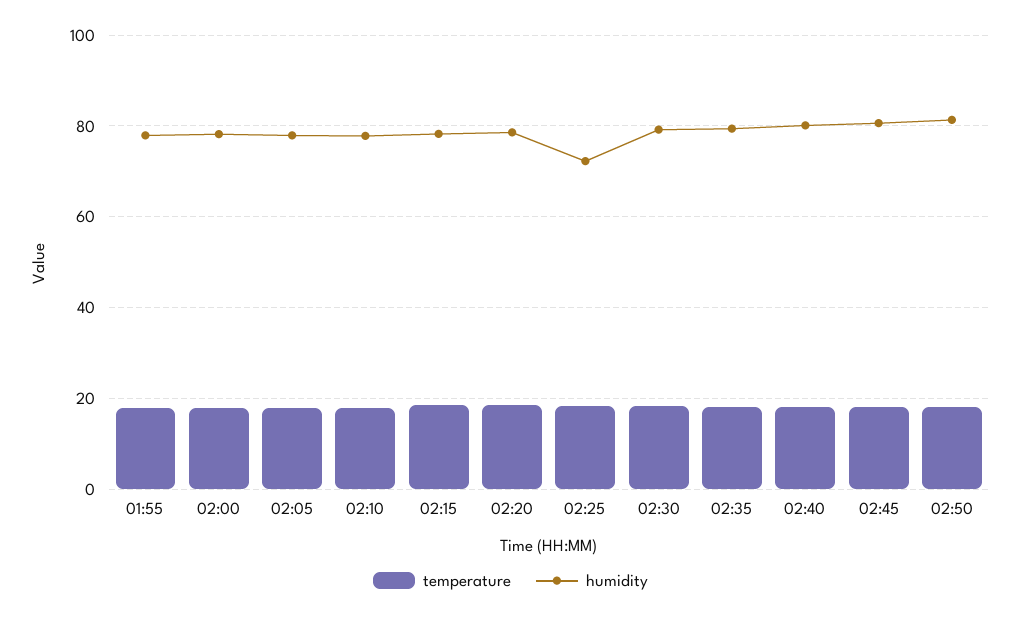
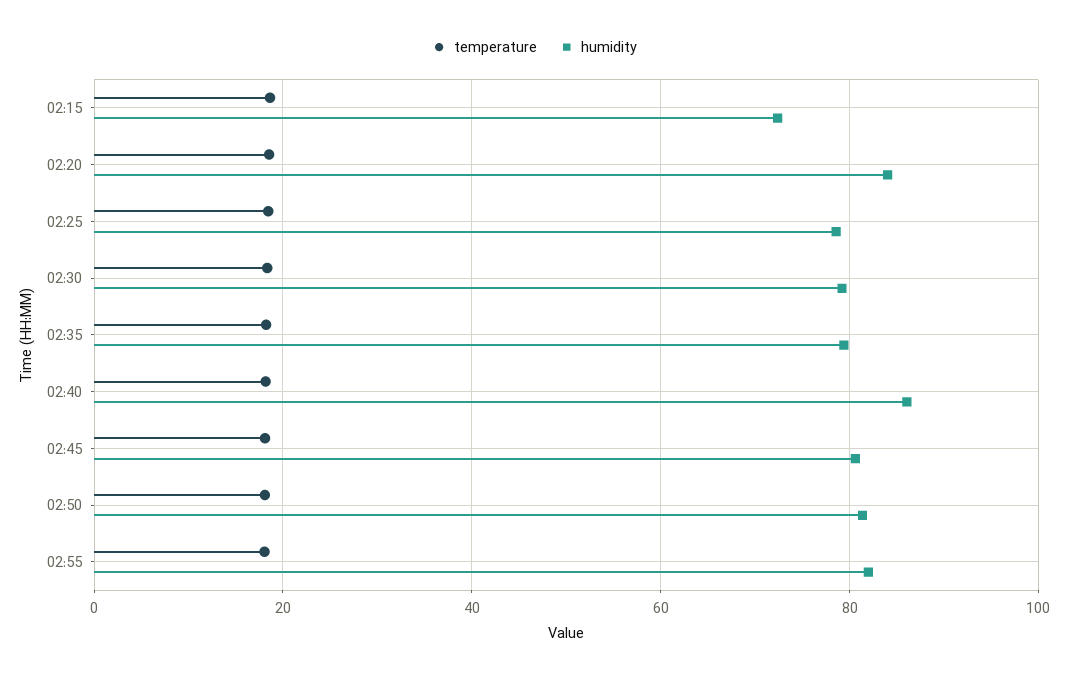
temperature, 01:55: 18 -> none
humidity, 01:55: 78 -> none
temperature, 02:00: 18 -> none
humidity, 02:00: 78 -> none
temperature, 02:05: 18 -> none
humidity, 02:05: 78 -> none
temperature, 02:10: 18 -> none
humidity, 02:10: 78 -> none
humidity, 02:15: 78 -> 72
humidity, 02:20: 78 -> 84
humidity, 02:25: 72 -> 78
humidity, 02:40: 80 -> 86
temperature, 02:55: none -> 18
humidity, 02:55: none -> 82

